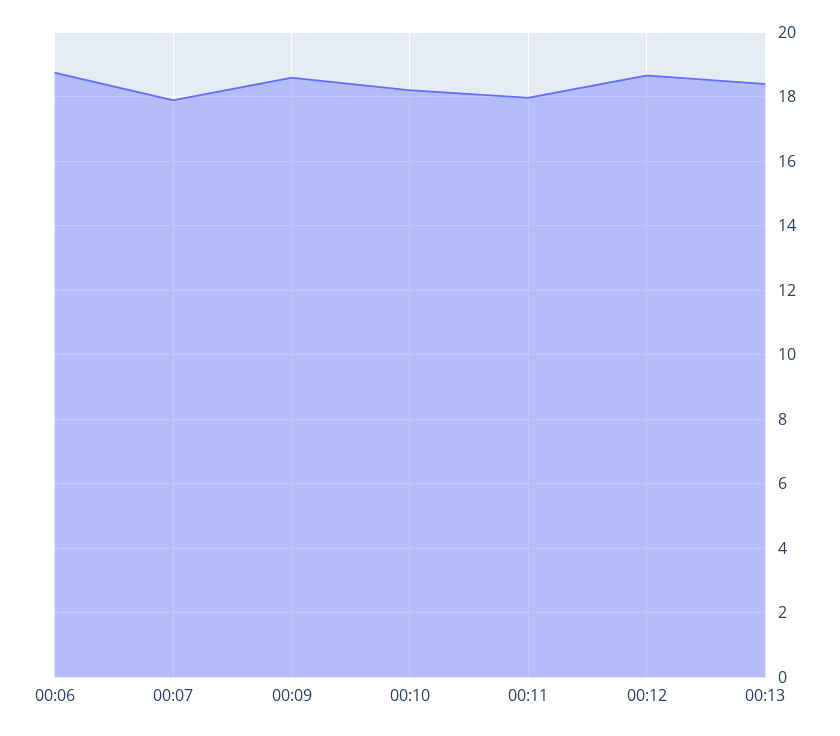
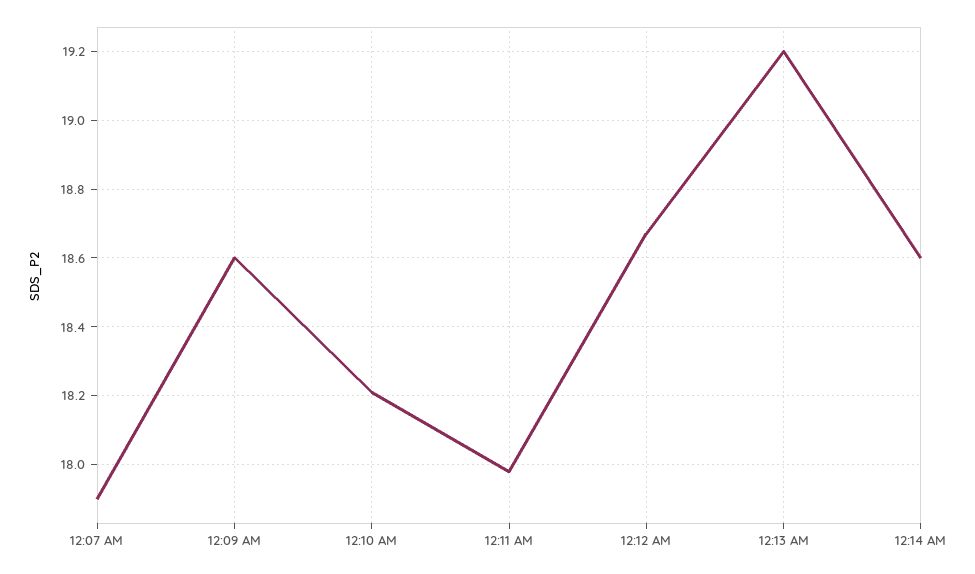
00:06: 18.8 -> none
00:13: 18.4 -> 19.2
12:14 AM: none -> 18.6

